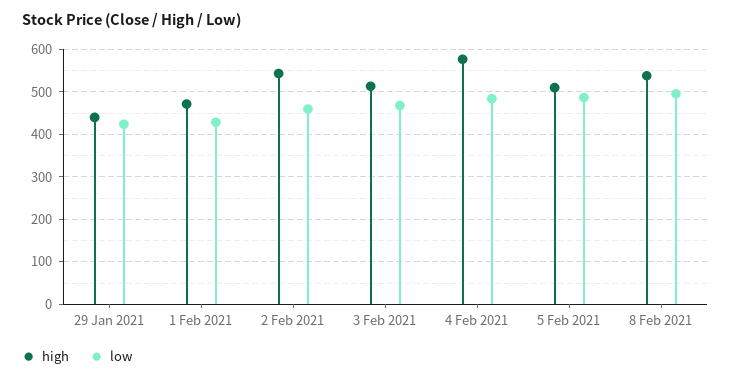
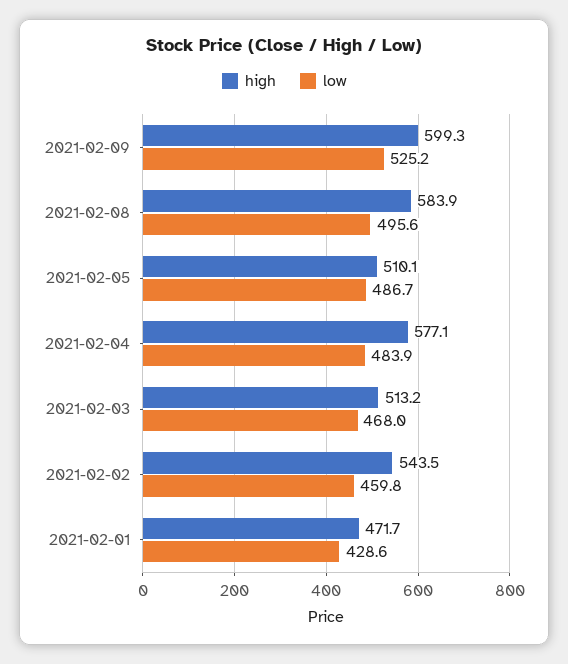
high, 29 Jan 2021: 440 -> none
low, 29 Jan 2021: 420 -> none
high, 8 Feb 2021: 540 -> 583.9
high, 2021-02-09: none -> 599.3
low, 2021-02-09: none -> 525.2

